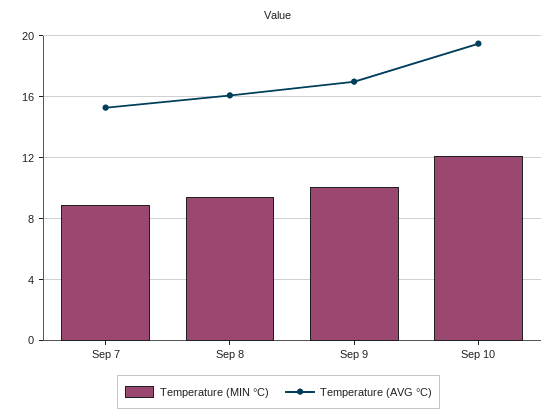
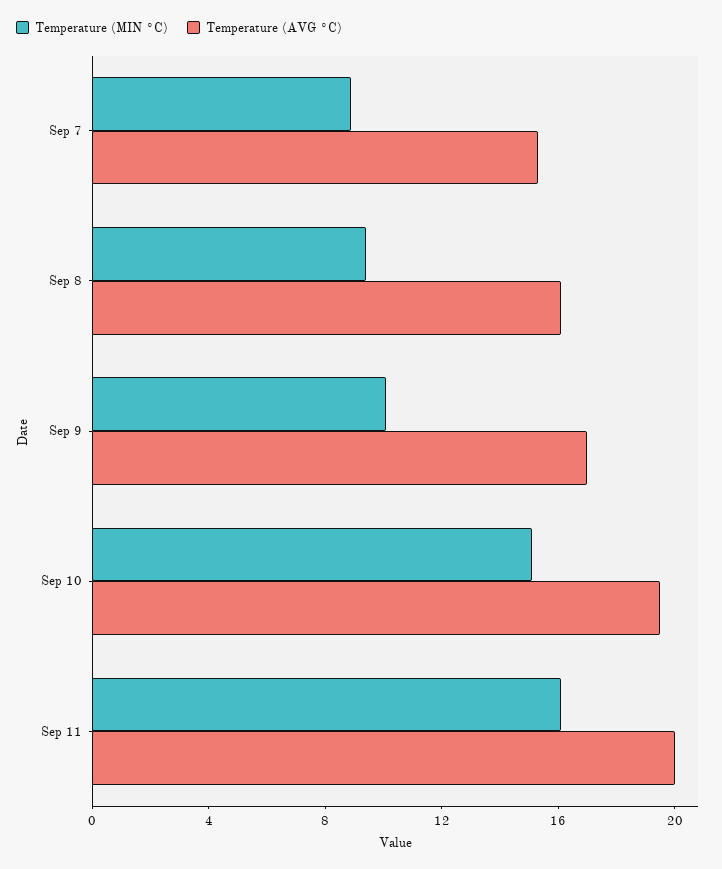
Temperature (MIN °C), Sep 10: 12 -> 15
Temperature (MIN °C), Sep 11: none -> 16
Temperature (AVG °C), Sep 11: none -> 20

